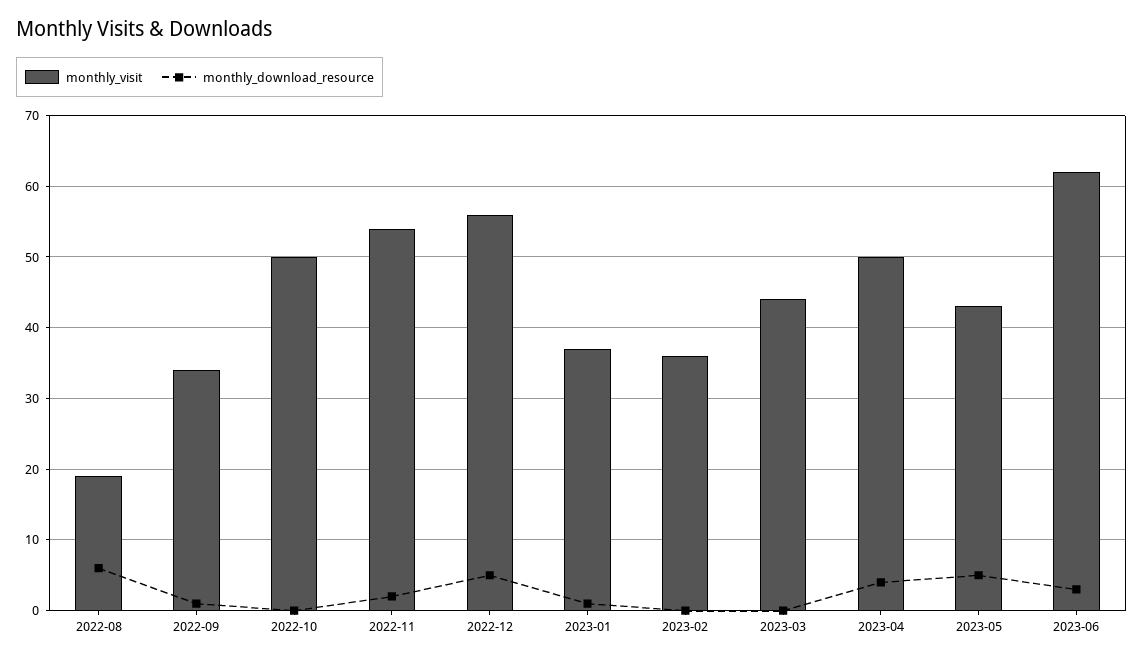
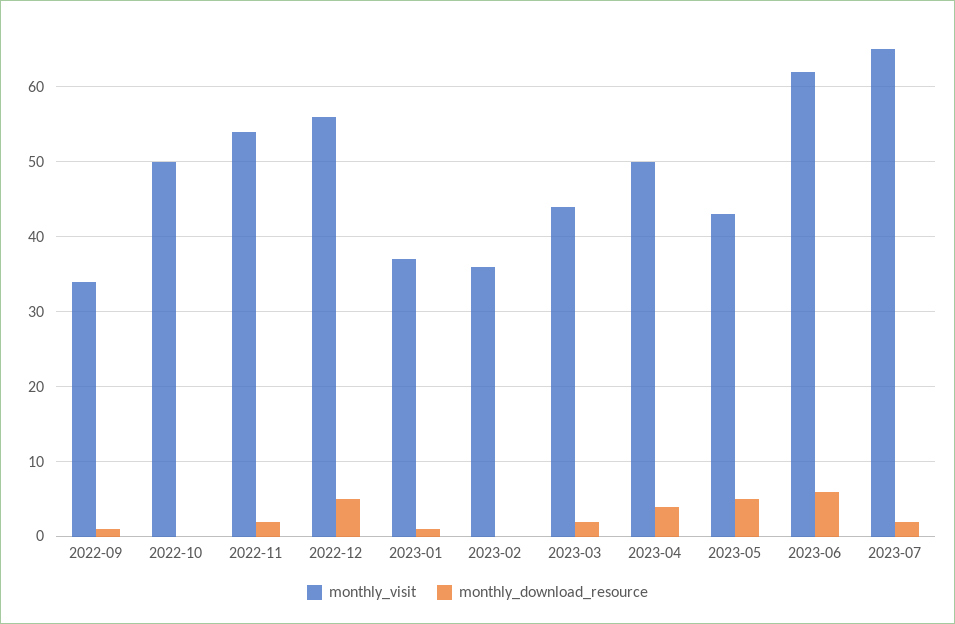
monthly_visit, 2022-08: 19 -> none
monthly_download_resource, 2022-08: 6 -> none
monthly_download_resource, 2023-03: 0 -> 2
monthly_download_resource, 2023-06: 3 -> 6
monthly_visit, 2023-07: none -> 65
monthly_download_resource, 2023-07: none -> 2

